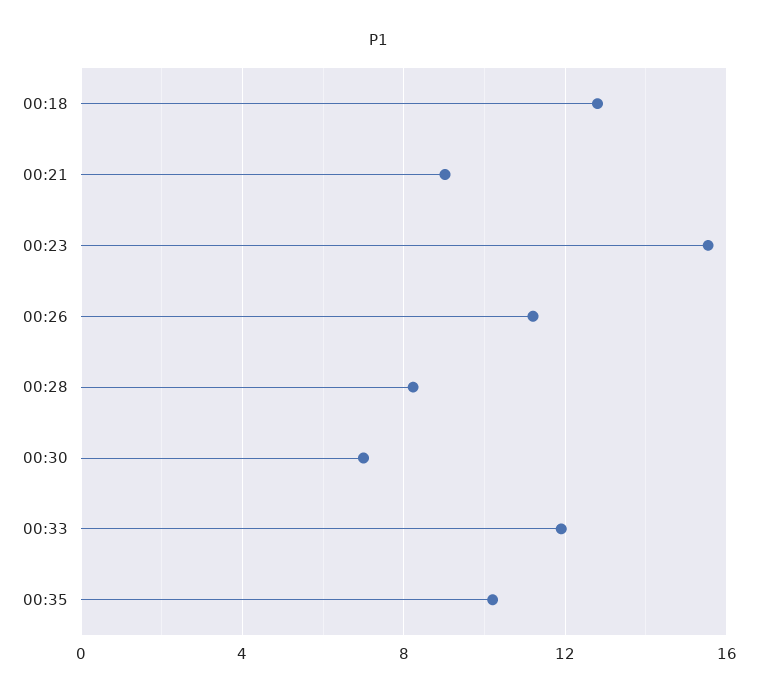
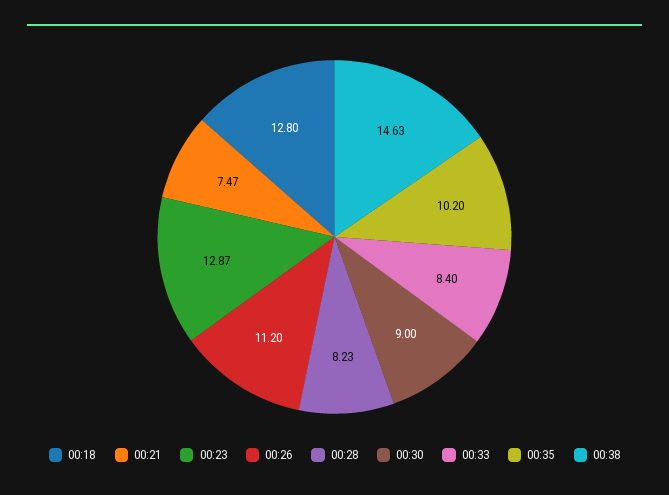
00:21: 9 -> 7.47
00:23: 15.5 -> 12.87
00:30: 7 -> 9
00:33: 12 -> 8.4
00:38: none -> 14.63

